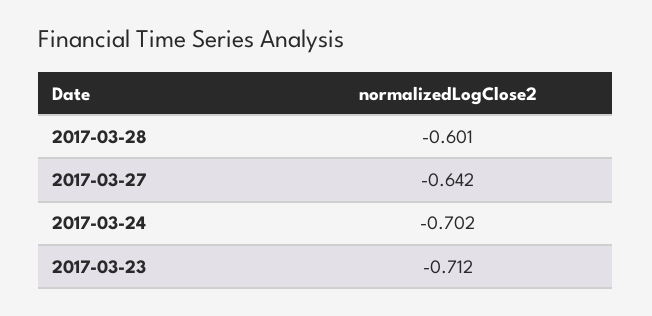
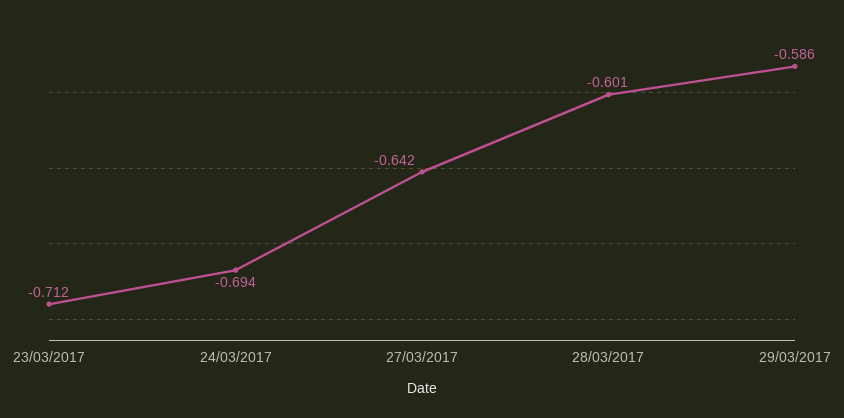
2017-03-24: -0.702 -> -0.694
29/03/2017: none -> -0.586

